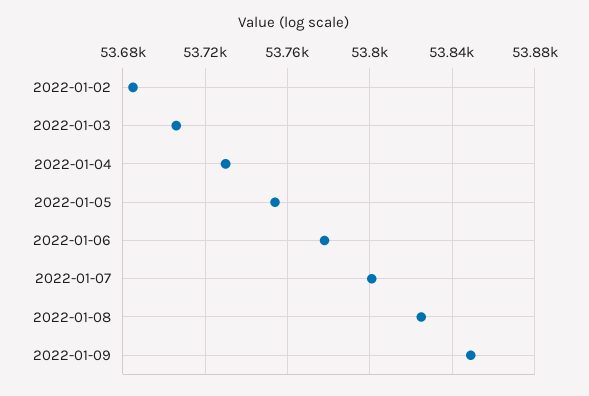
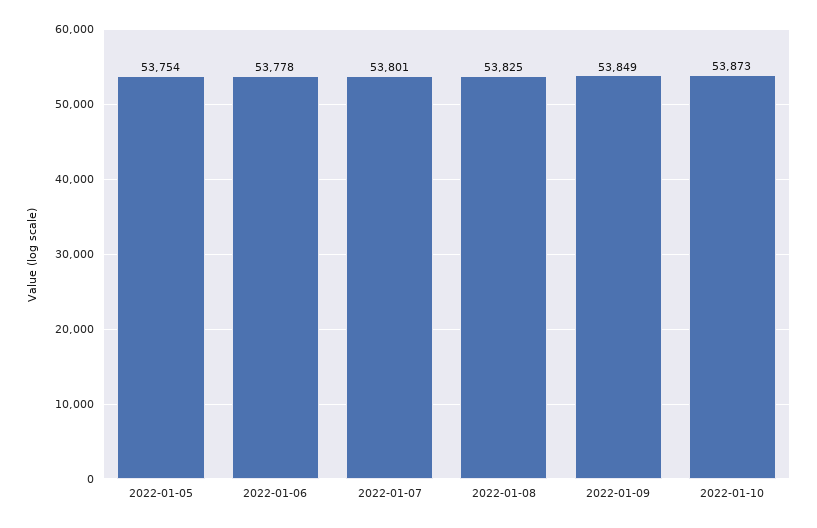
2022-01-02: 53685 -> none
2022-01-03: 53705 -> none
2022-01-04: 53730 -> none
2022-01-10: none -> 53873

